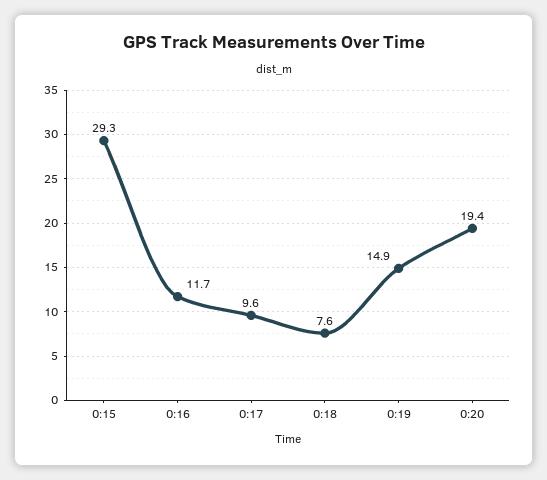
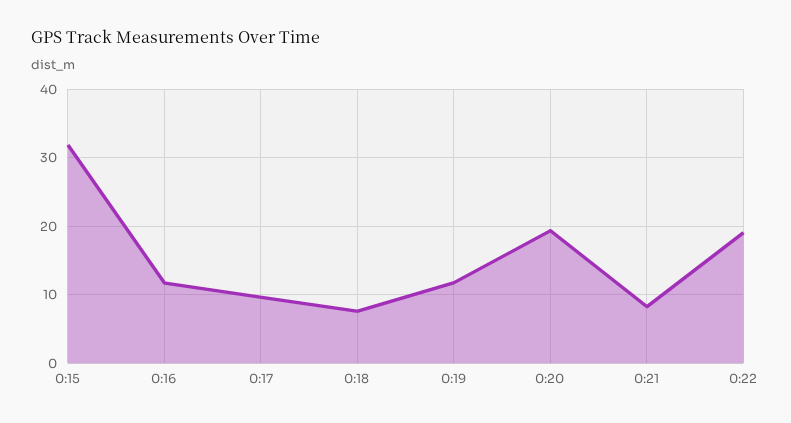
0:15: 29.3 -> 32
0:19: 14.9 -> 12
0:21: none -> 8
0:22: none -> 19

